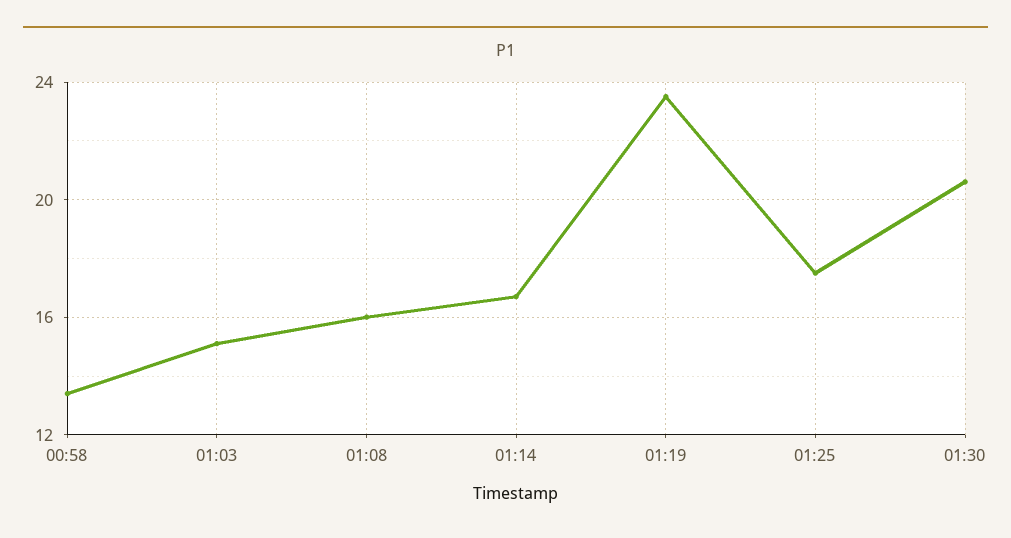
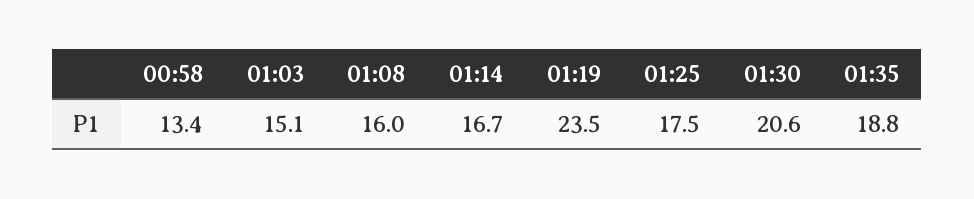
01:35: none -> 18.8

